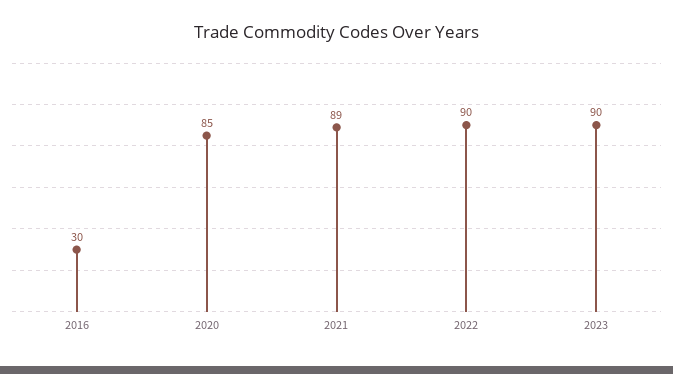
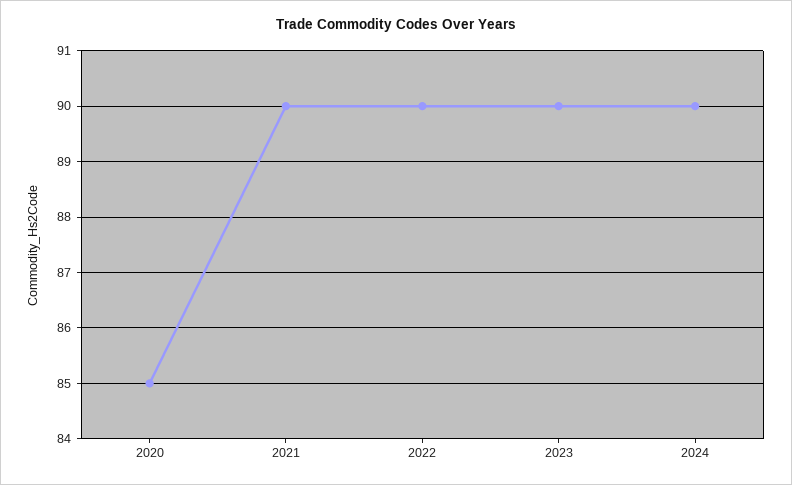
2016: 30 -> none
2021: 89 -> 90
2024: none -> 90

